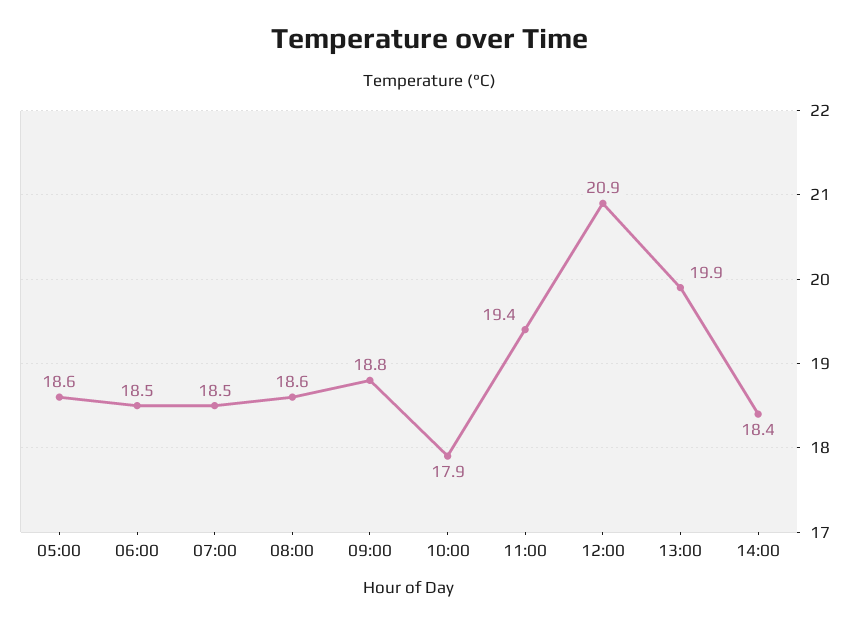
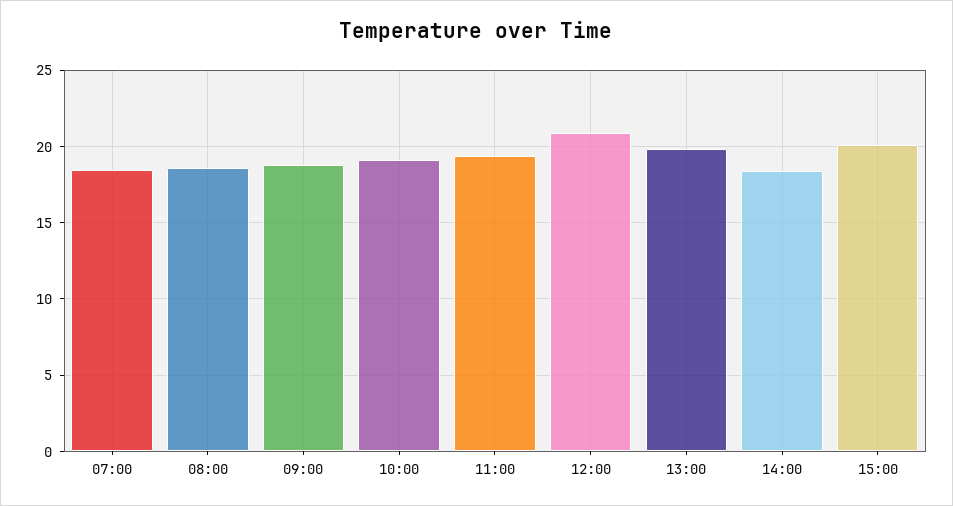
05:00: 18.6 -> none
06:00: 18.5 -> none
10:00: 17.9 -> 19
15:00: none -> 20

